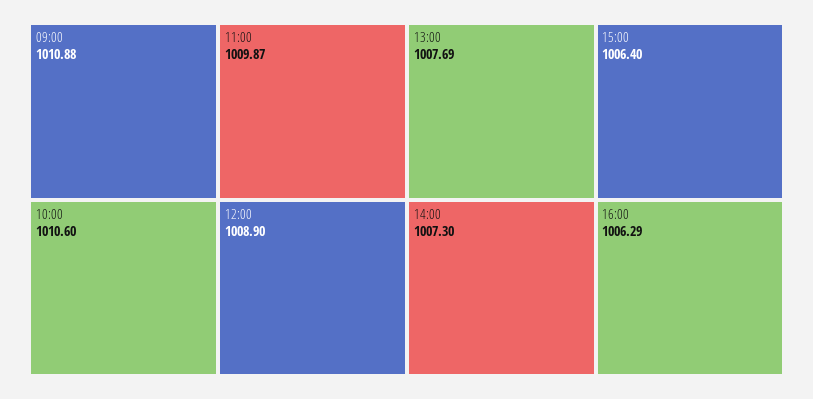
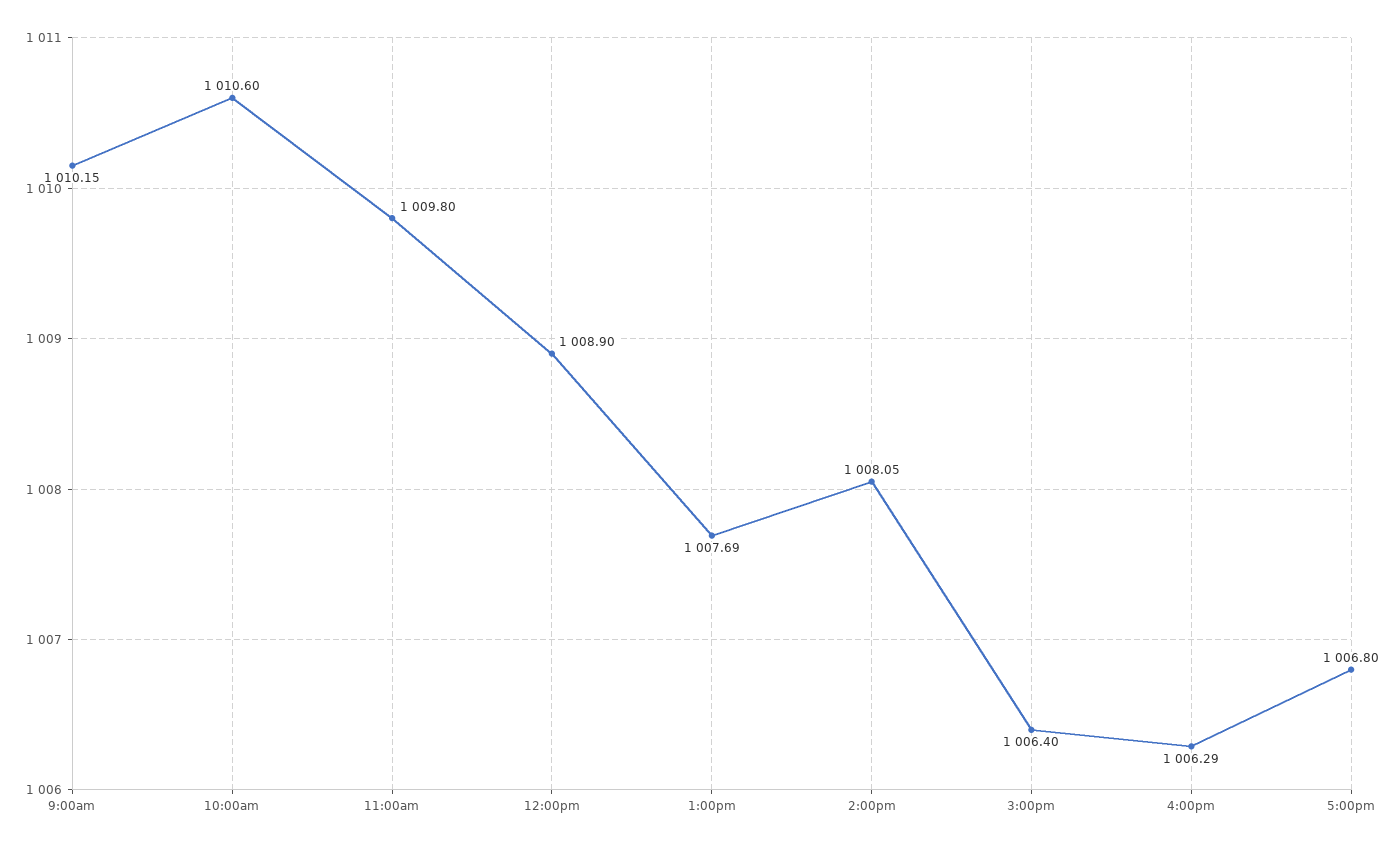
09:00: 1010.88 -> 1010.15
11:00: 1009.87 -> 1009.8
14:00: 1007.3 -> 1008.05
5:00pm: none -> 1006.8

